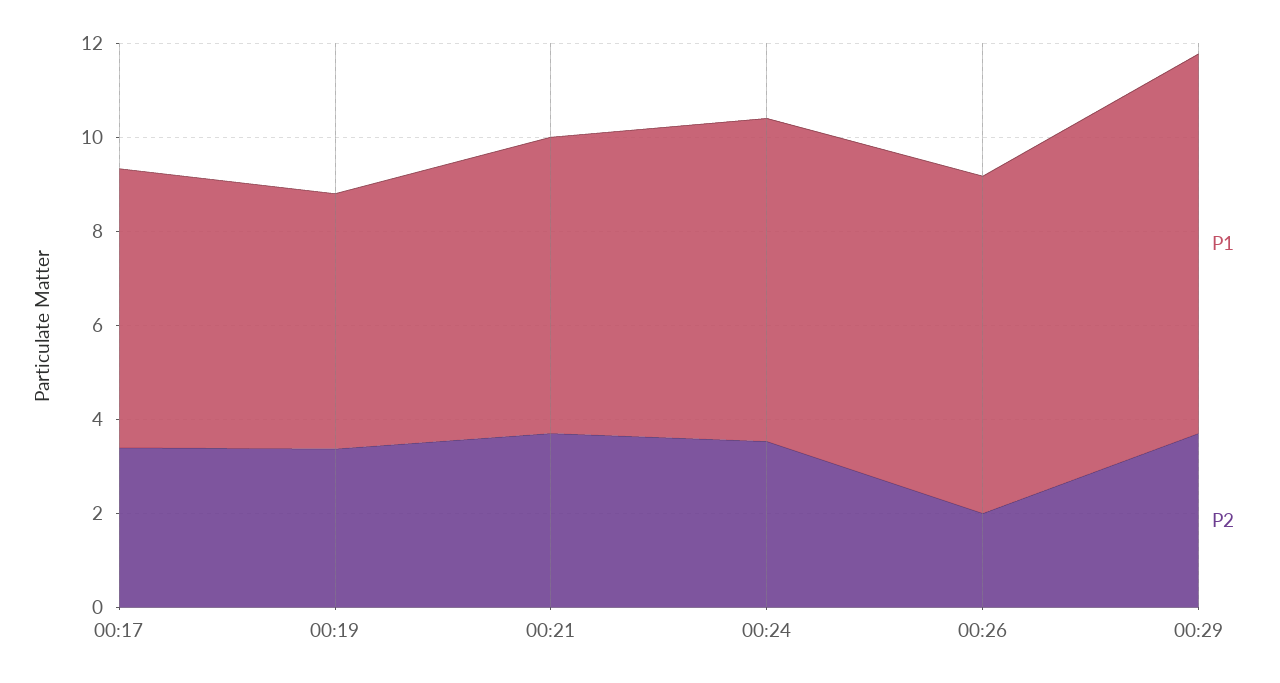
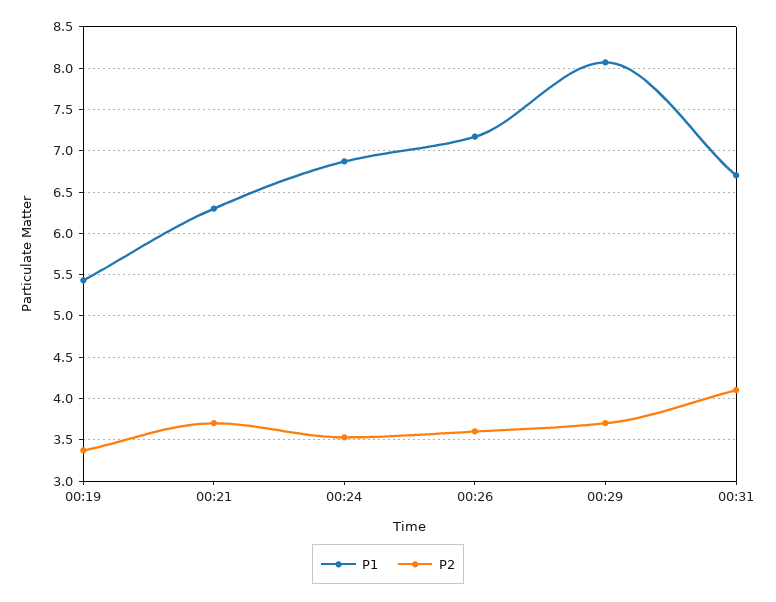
P1, 00:17: 6 -> none
P2, 00:17: 3.5 -> none
P2, 00:26: 2 -> 3.6
P1, 00:31: none -> 6.7
P2, 00:31: none -> 4.1

